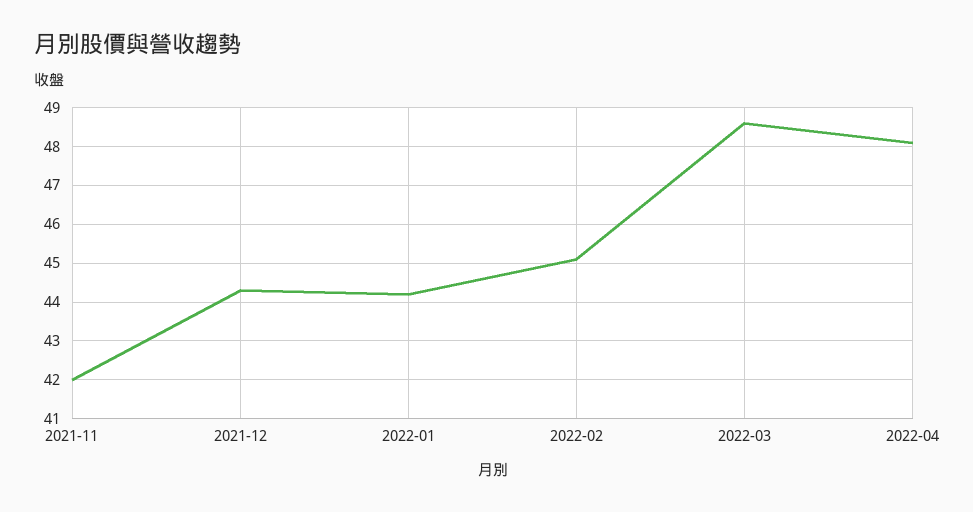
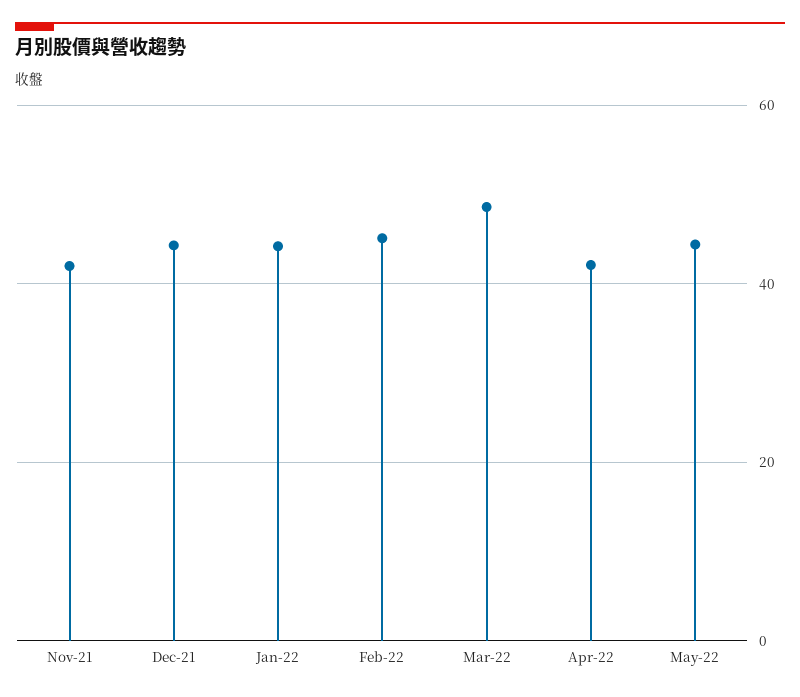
2022-04: 48 -> 42
May-22: none -> 44

